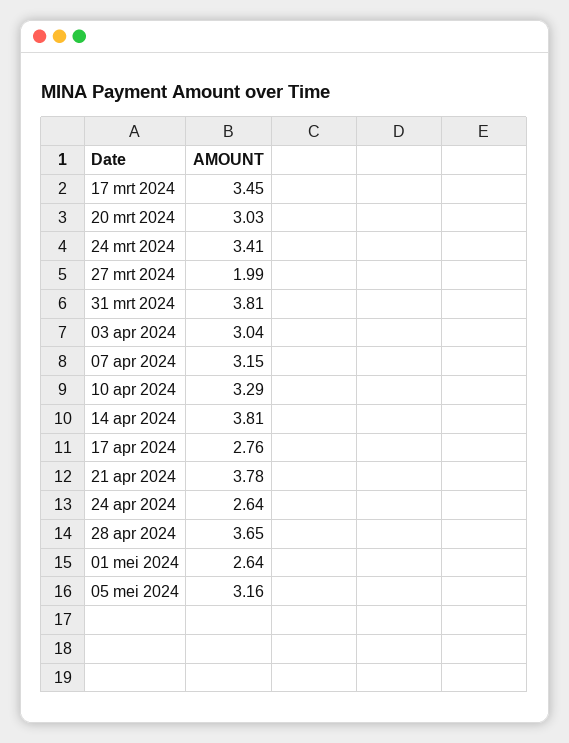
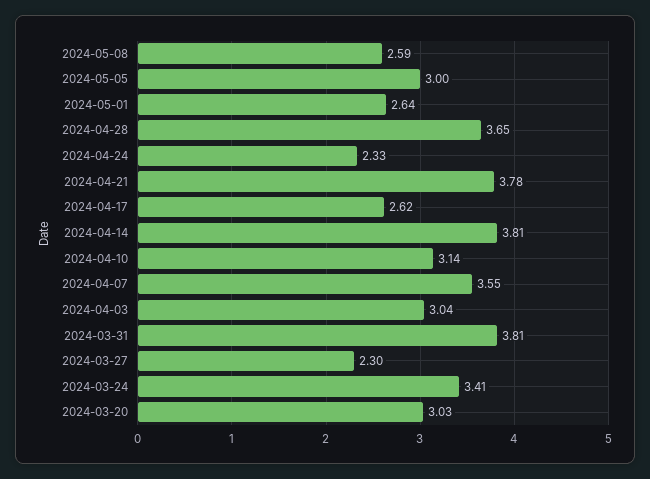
17 mrt 2024: 3.45 -> none
27 mrt 2024: 1.99 -> 2.3
07 apr 2024: 3.15 -> 3.55
10 apr 2024: 3.29 -> 3.14
17 apr 2024: 2.76 -> 2.62
24 apr 2024: 2.64 -> 2.33
05 mei 2024: 3.16 -> 3
2024-05-08: none -> 2.59

